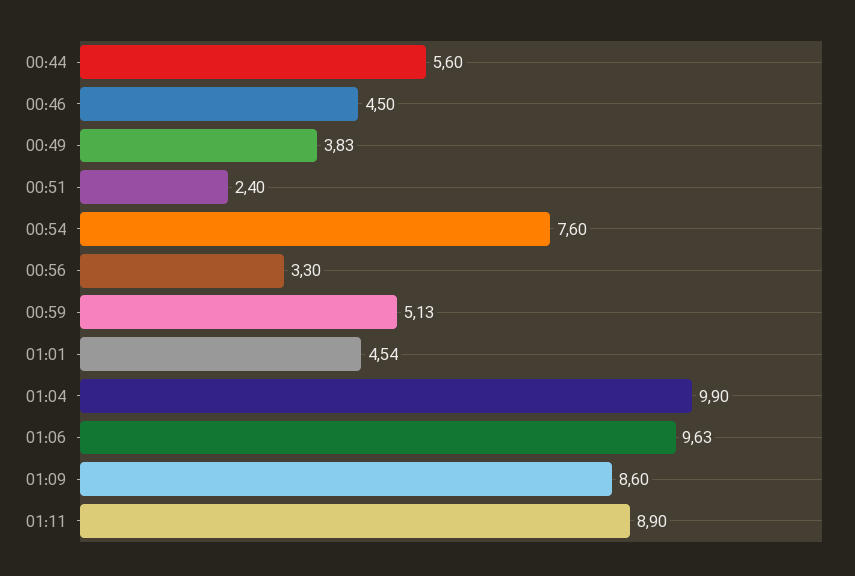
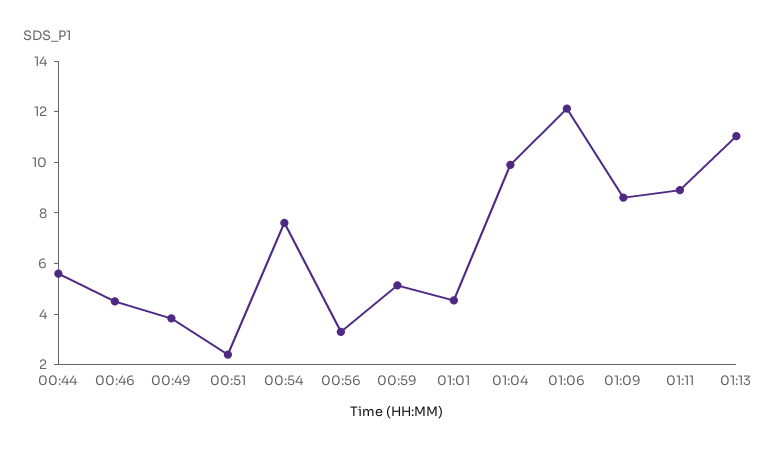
01:06: 9.63 -> 12
01:13: none -> 11

